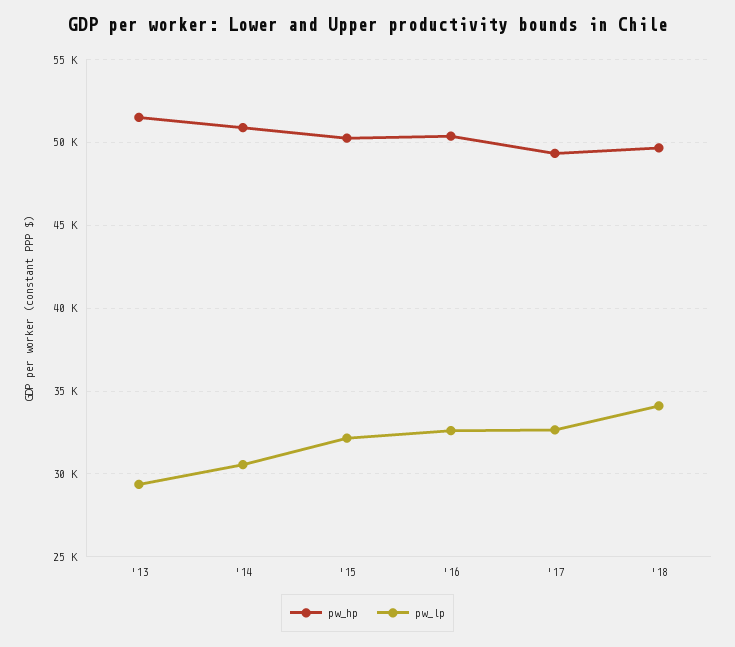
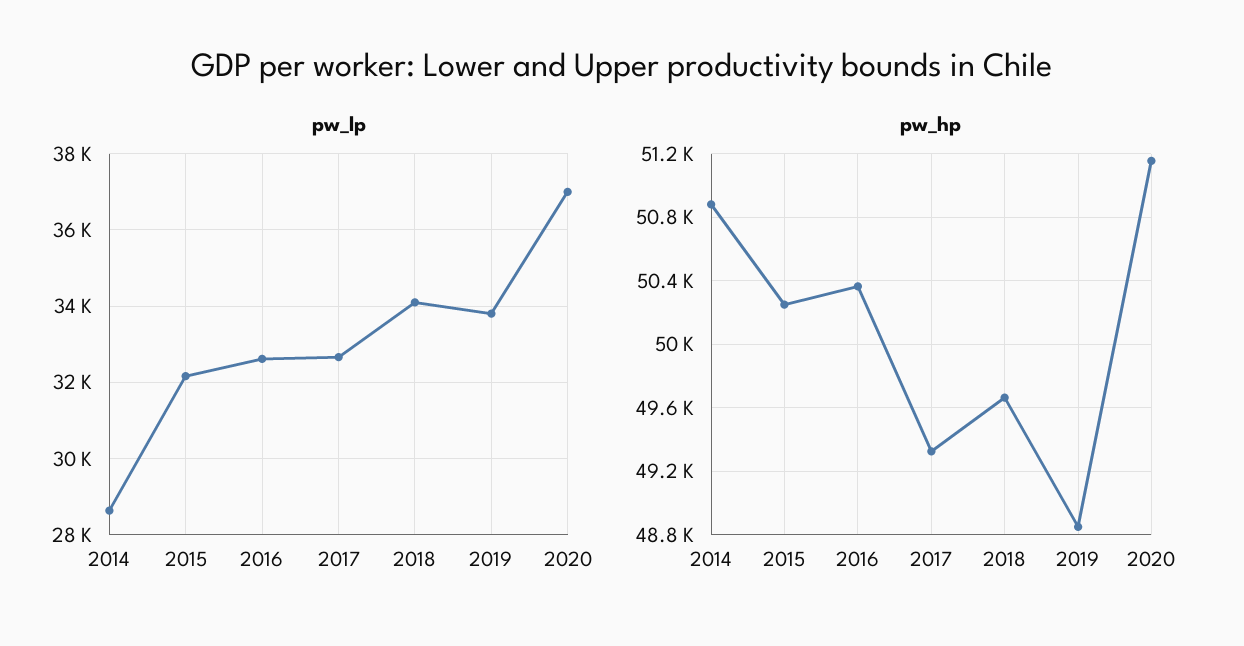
pw_hp, '13: 51500 -> none
pw_lp, '13: 29500 -> none
pw_lp, '14: 30500 -> 28600
pw_lp, 2019: none -> 33800
pw_lp, 2020: none -> 37000
pw_hp, 2019: none -> 48850
pw_hp, 2020: none -> 51150

